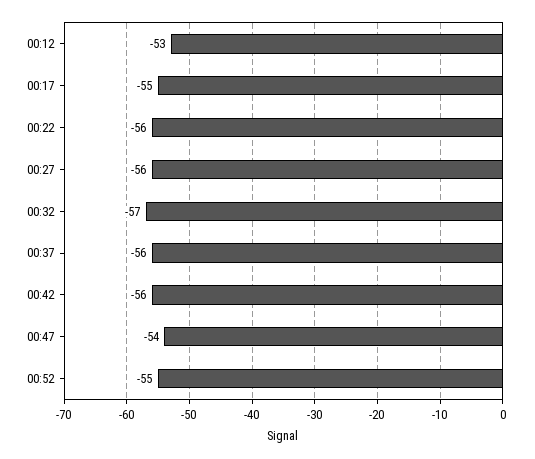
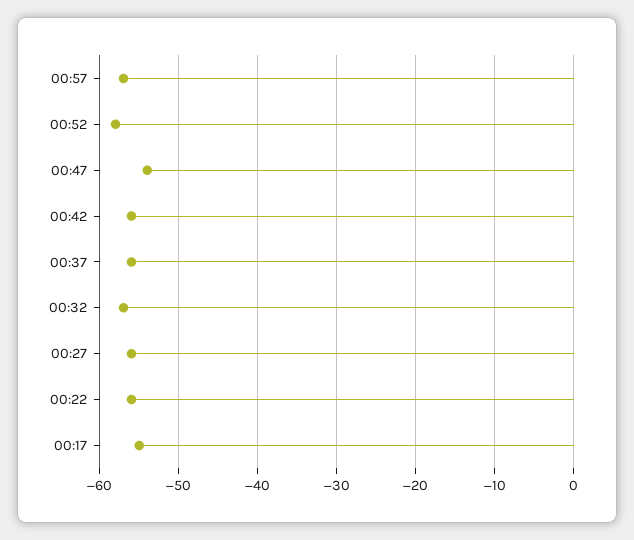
00:12: -53 -> none
00:52: -55 -> -58
00:57: none -> -57

